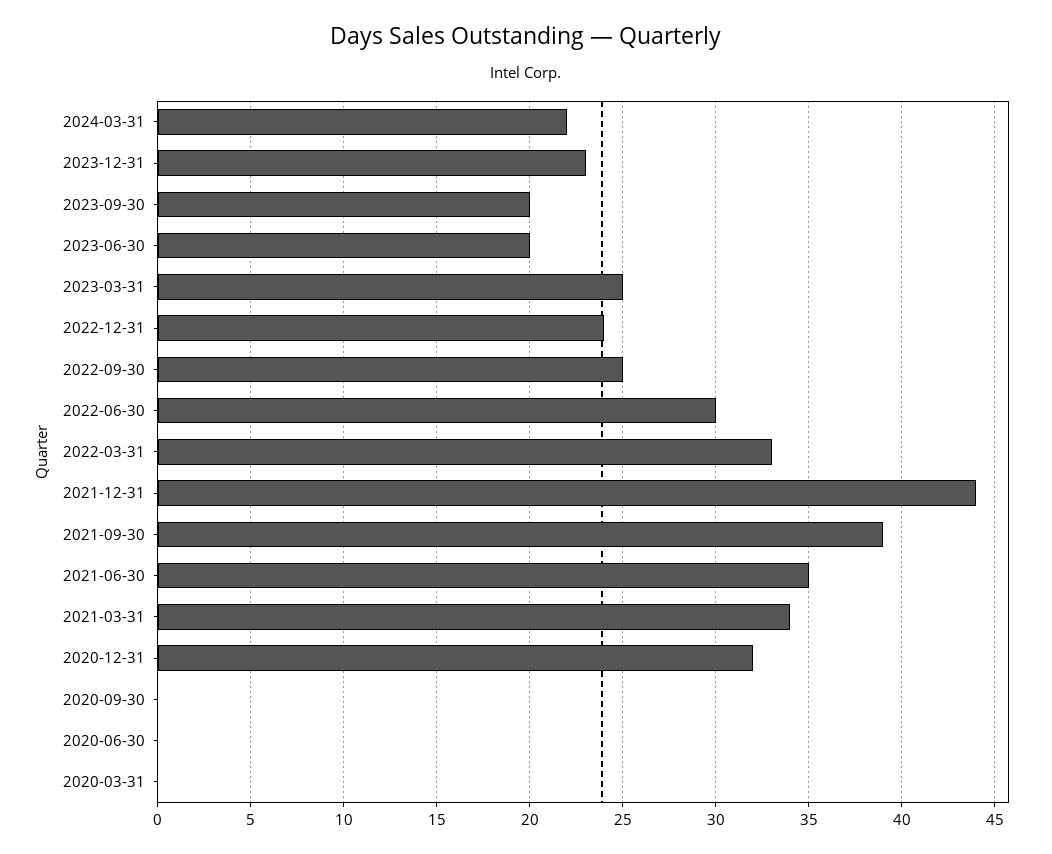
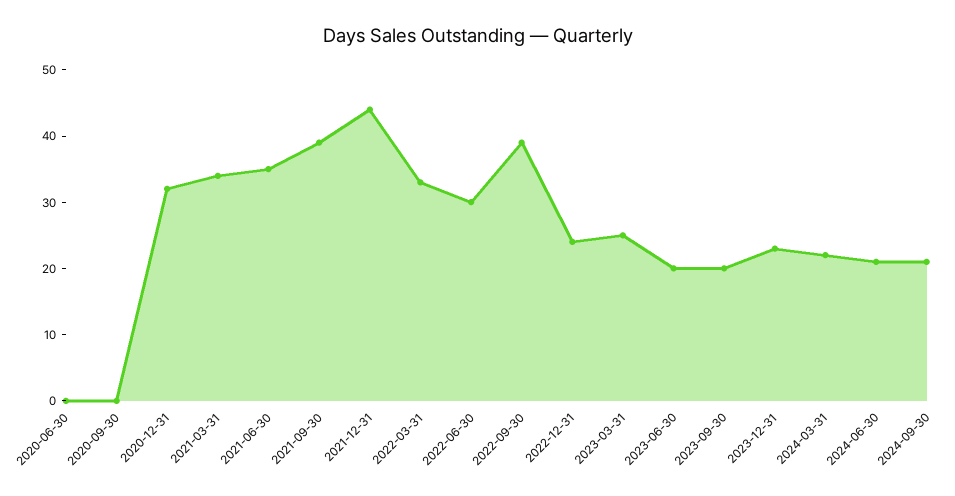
2022-09-30: 25 -> 40
2020-03-31: 0 -> none
2024-06-30: none -> 20
2024-09-30: none -> 20

